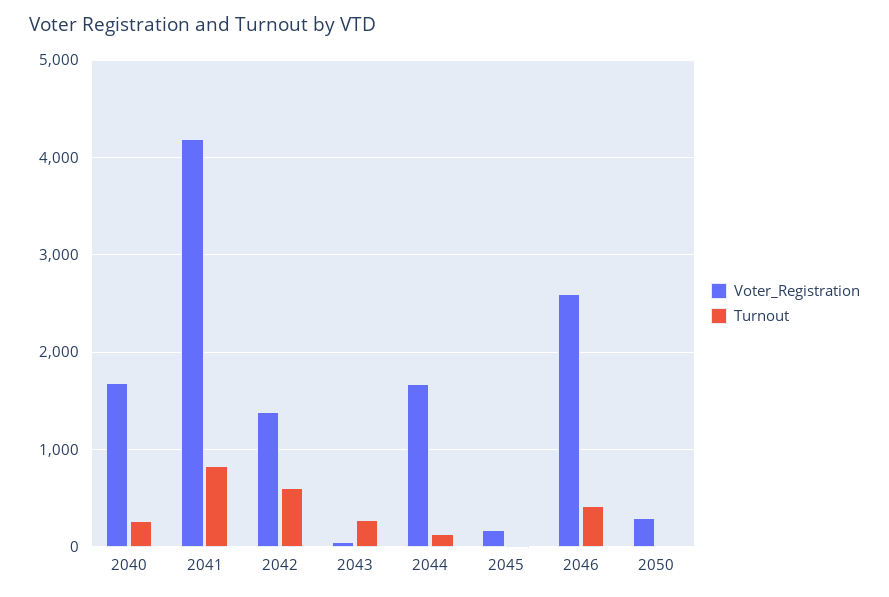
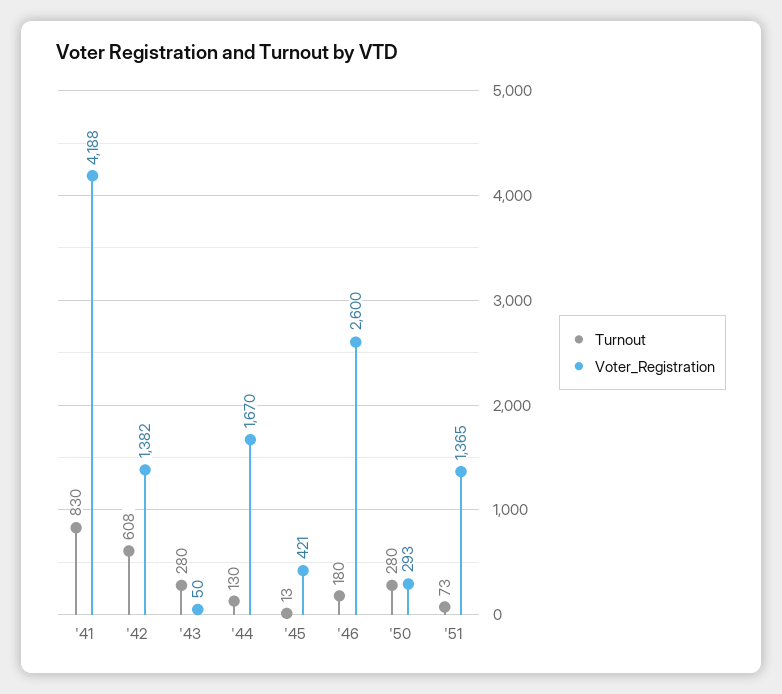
Voter_Registration, 2040: 1700 -> none
Turnout, 2040: 300 -> none
Voter_Registration, 2045: 200 -> 421
Turnout, 2046: 400 -> 180
Turnout, 2050: 0 -> 280
Turnout, '51: none -> 73
Voter_Registration, '51: none -> 1365

